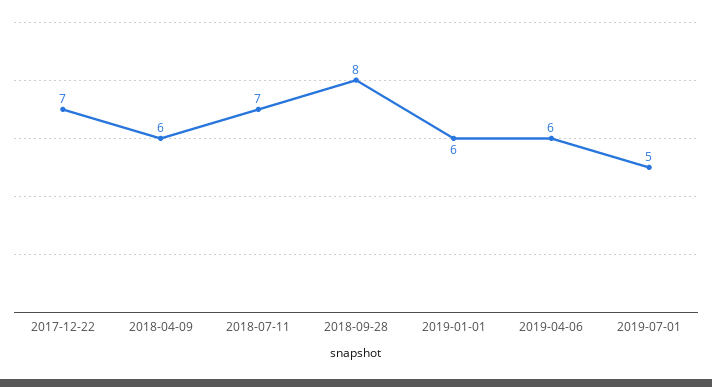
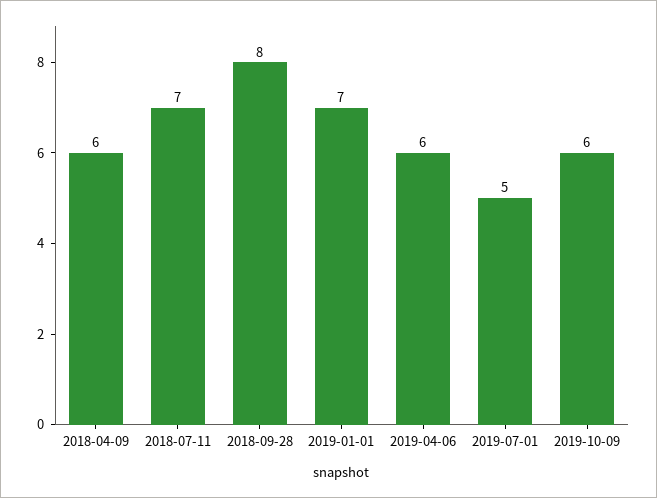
2017-12-22: 7 -> none
2019-01-01: 6 -> 7
2019-10-09: none -> 6

